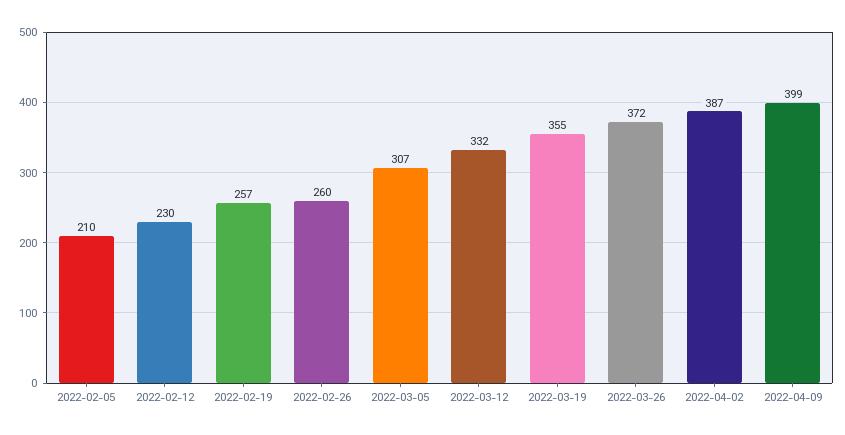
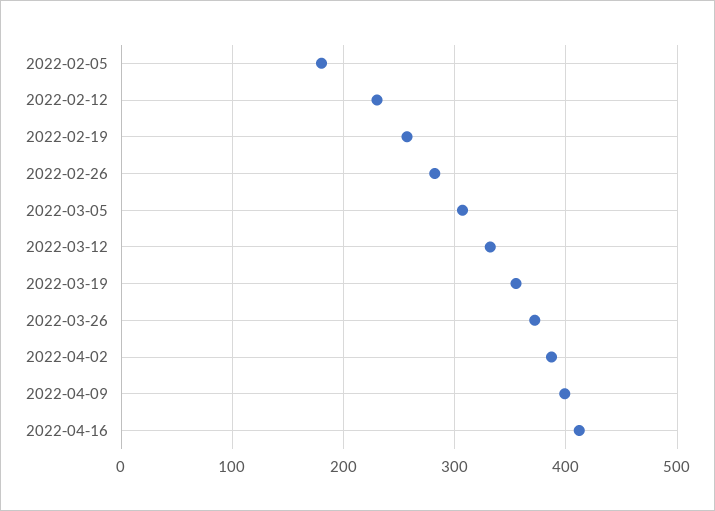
2022-02-05: 210 -> 180
2022-02-26: 260 -> 280
2022-04-16: none -> 410

